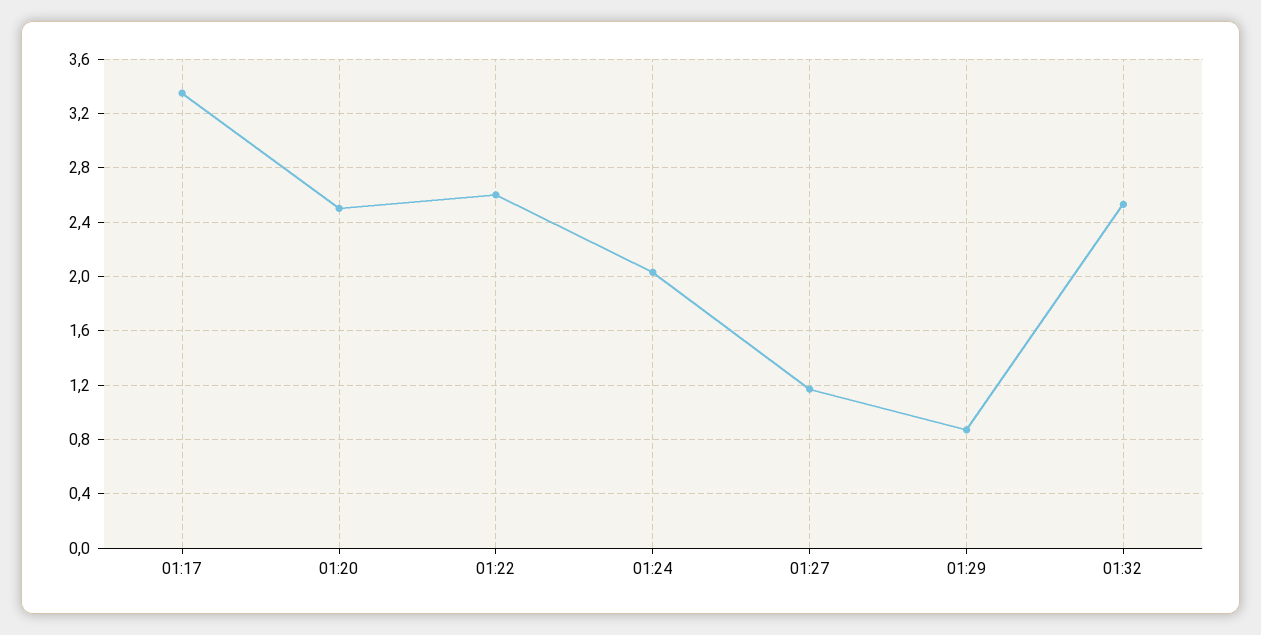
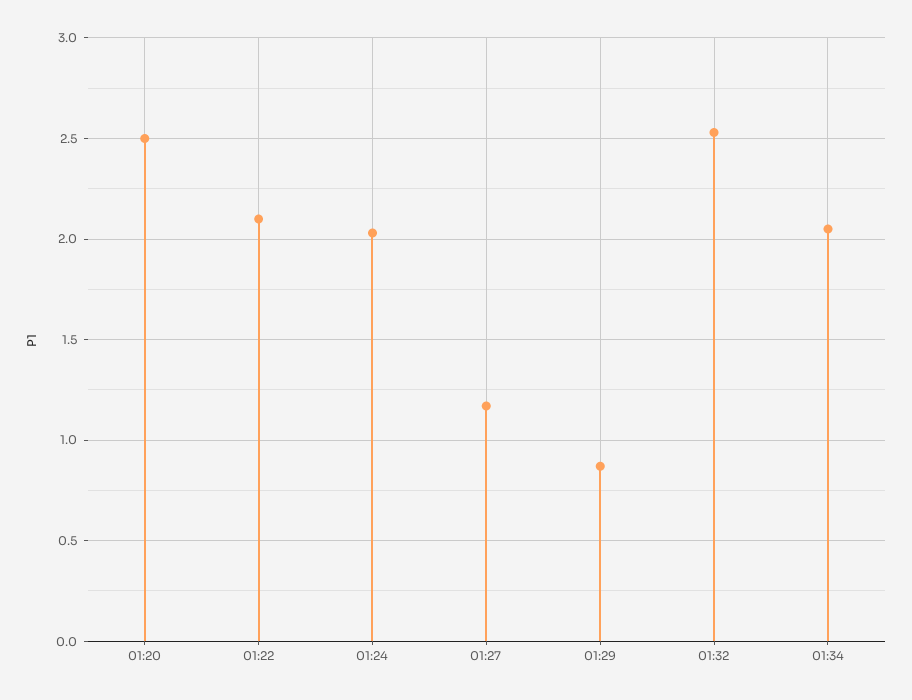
01:17: 3.35 -> none
01:22: 2.6 -> 2.1
01:34: none -> 2.05

